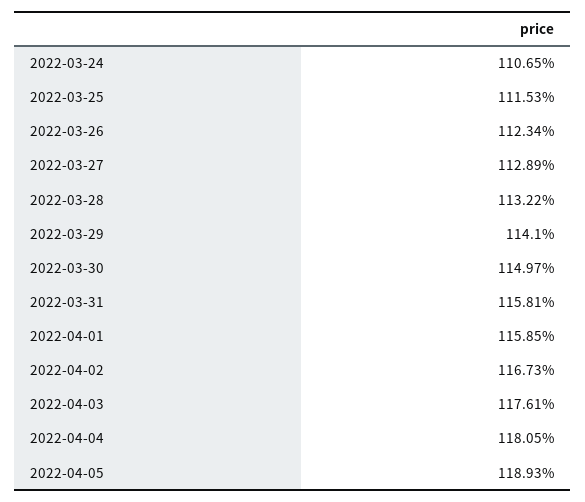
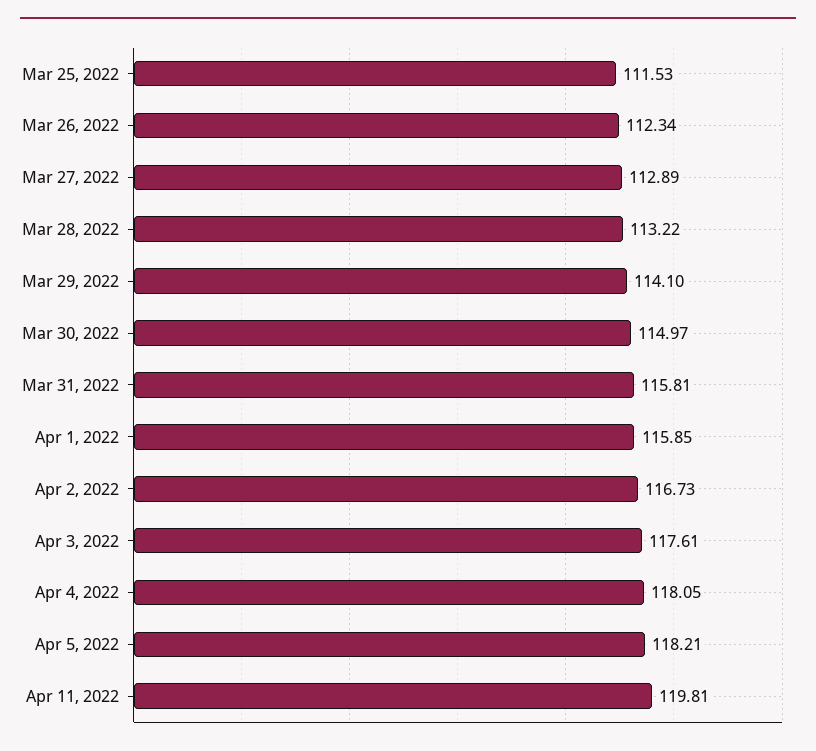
2022-03-24: 110.65 -> none
2022-04-05: 118.93 -> 118.21
Apr 11, 2022: none -> 119.81

